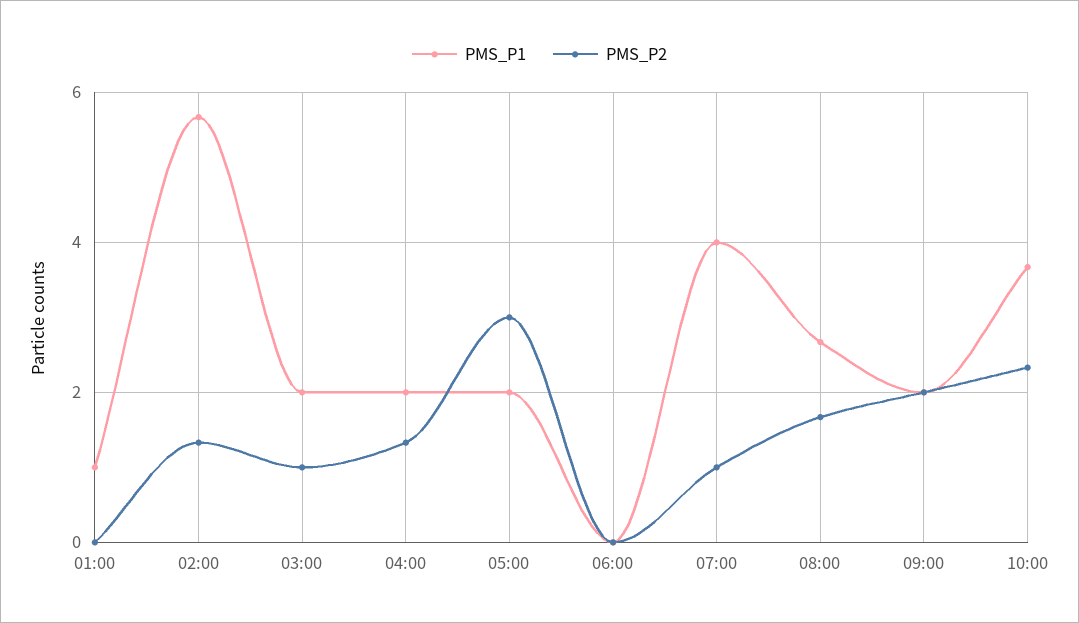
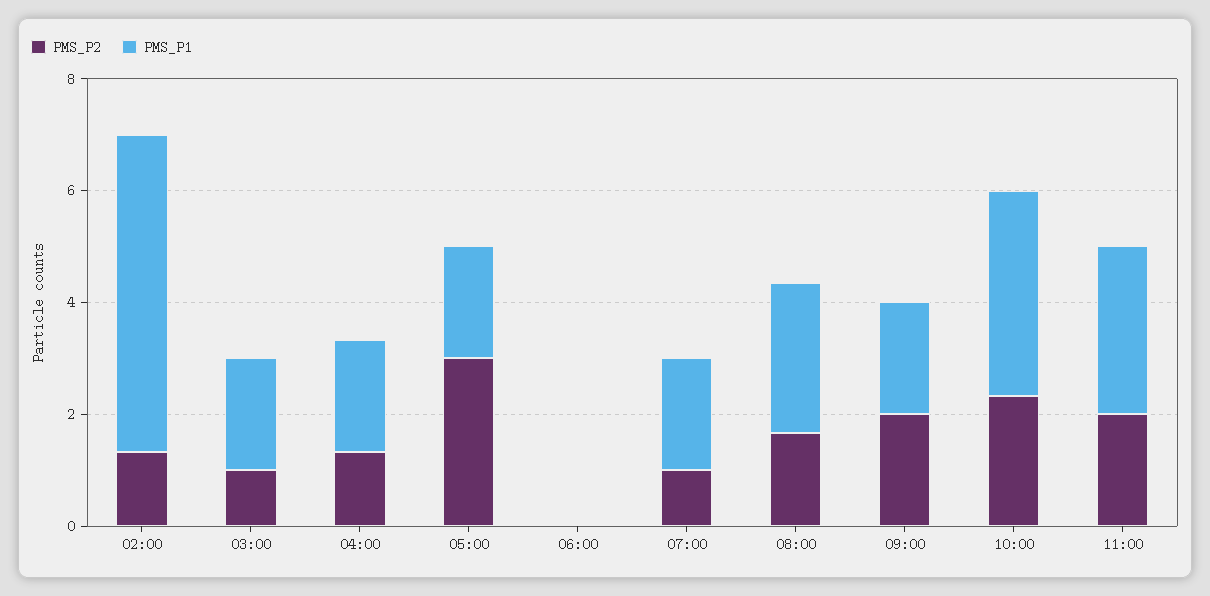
PMS_P1, 01:00: 1 -> none
PMS_P2, 01:00: 0 -> none
PMS_P1, 07:00: 4 -> 2
PMS_P2, 11:00: none -> 2
PMS_P1, 11:00: none -> 3

